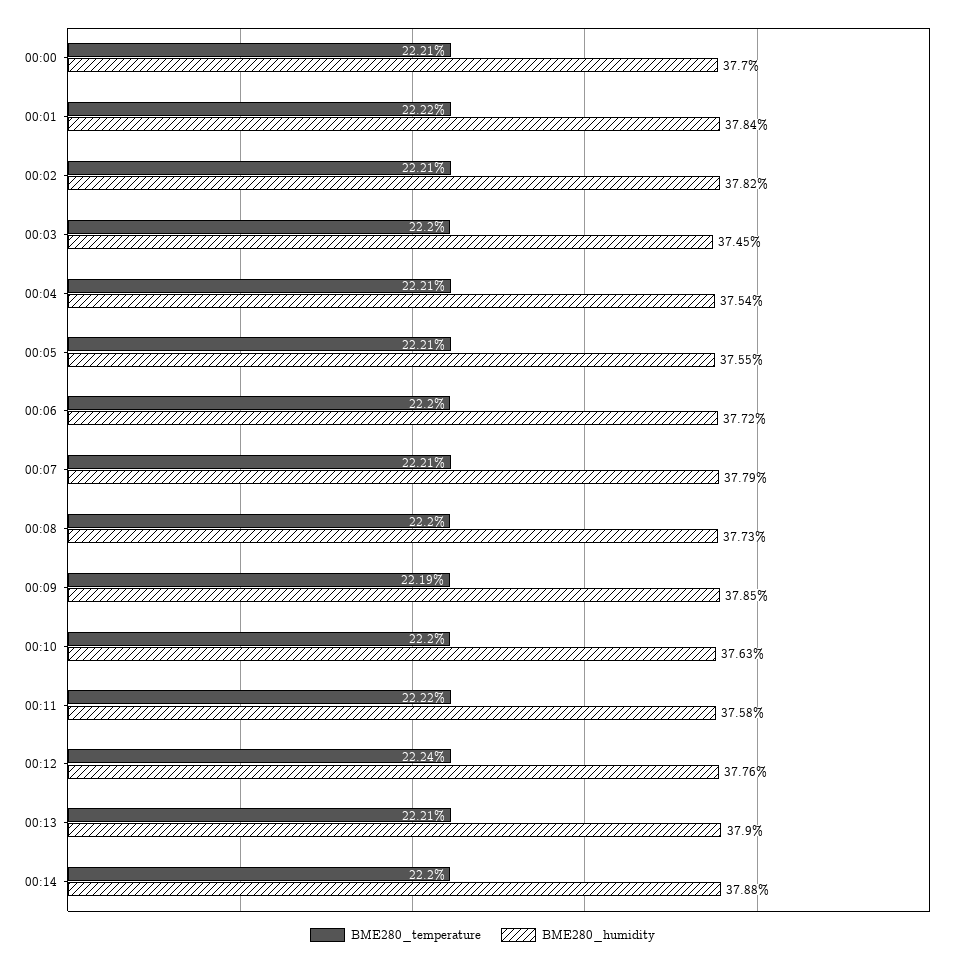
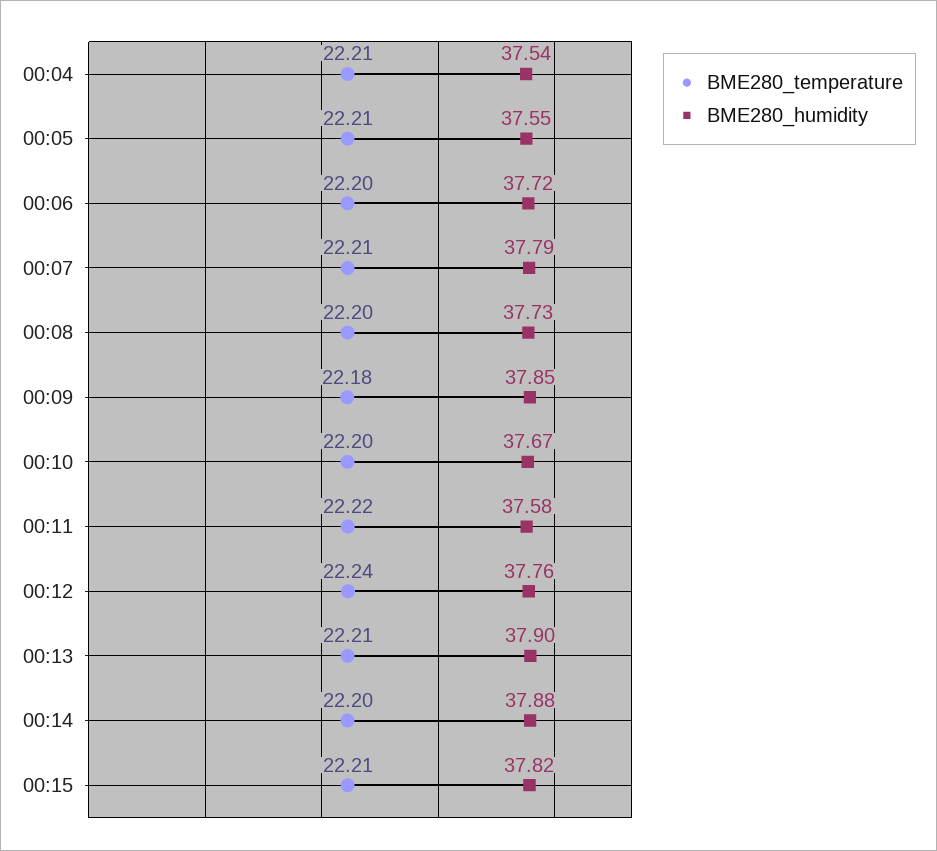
BME280_temperature, 00:00: 22.21 -> none
BME280_humidity, 00:00: 37.7 -> none
BME280_temperature, 00:01: 22.22 -> none
BME280_humidity, 00:01: 37.84 -> none
BME280_temperature, 00:02: 22.21 -> none
BME280_humidity, 00:02: 37.82 -> none
BME280_temperature, 00:03: 22.2 -> none
BME280_humidity, 00:03: 37.45 -> none
BME280_temperature, 00:09: 22.19 -> 22.18
BME280_humidity, 00:10: 37.63 -> 37.67
BME280_temperature, 00:15: none -> 22.21
BME280_humidity, 00:15: none -> 37.82

